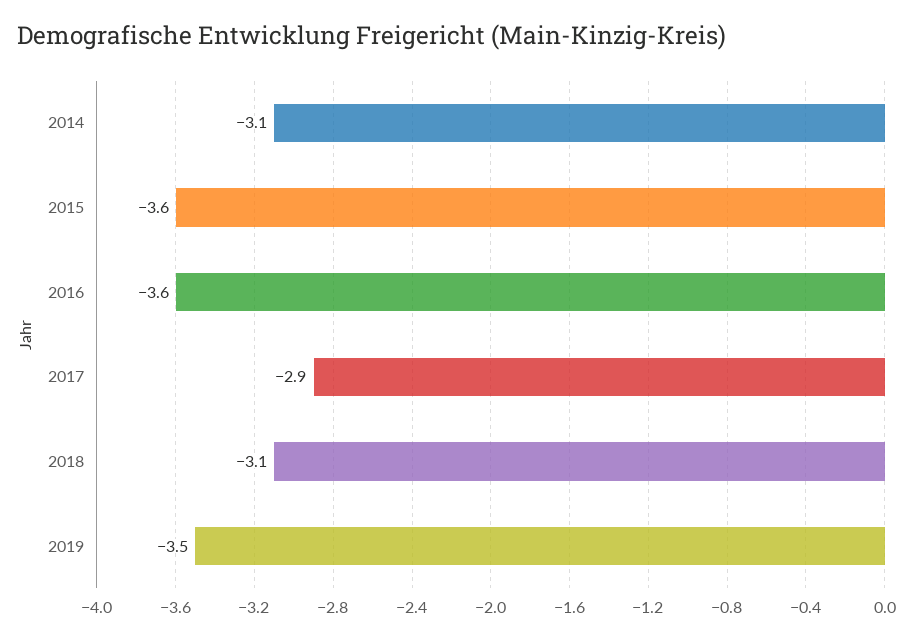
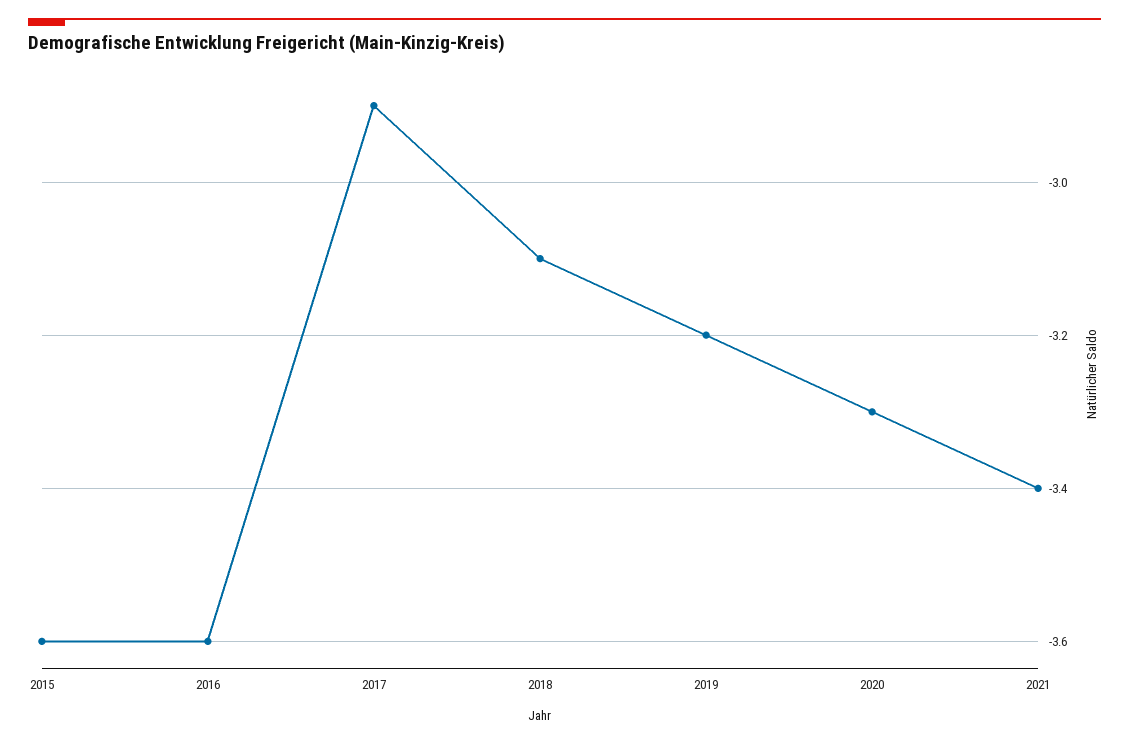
2014: -3.1 -> none
2019: -3.5 -> -3.2
2020: none -> -3.3
2021: none -> -3.4

